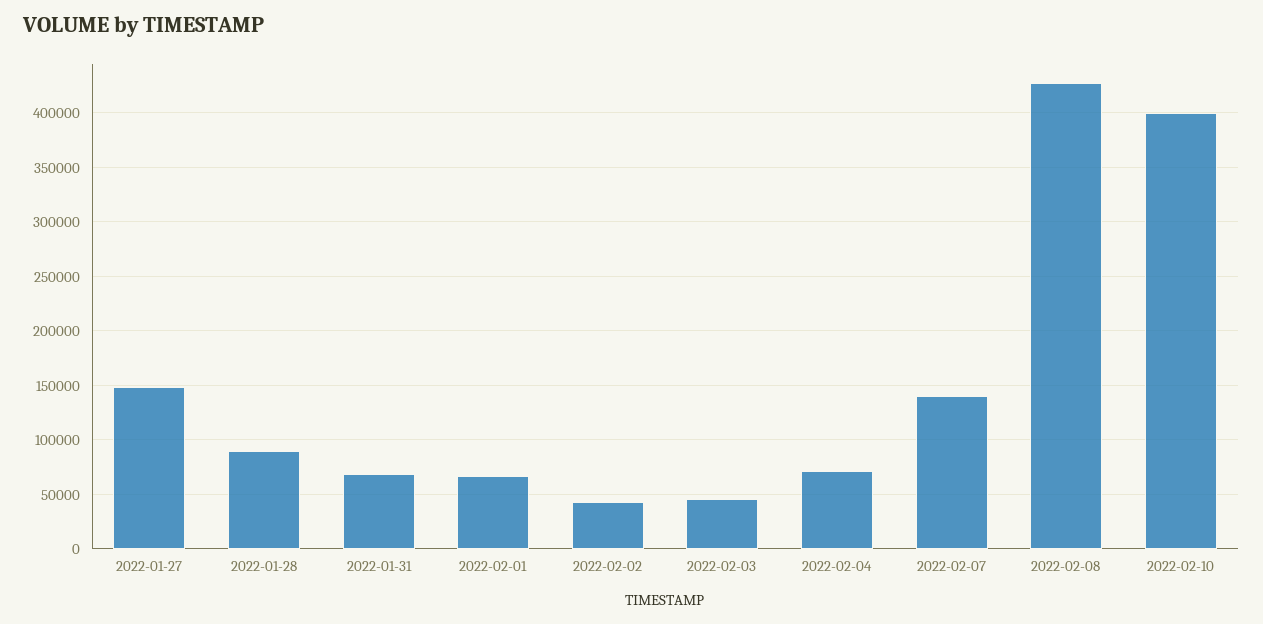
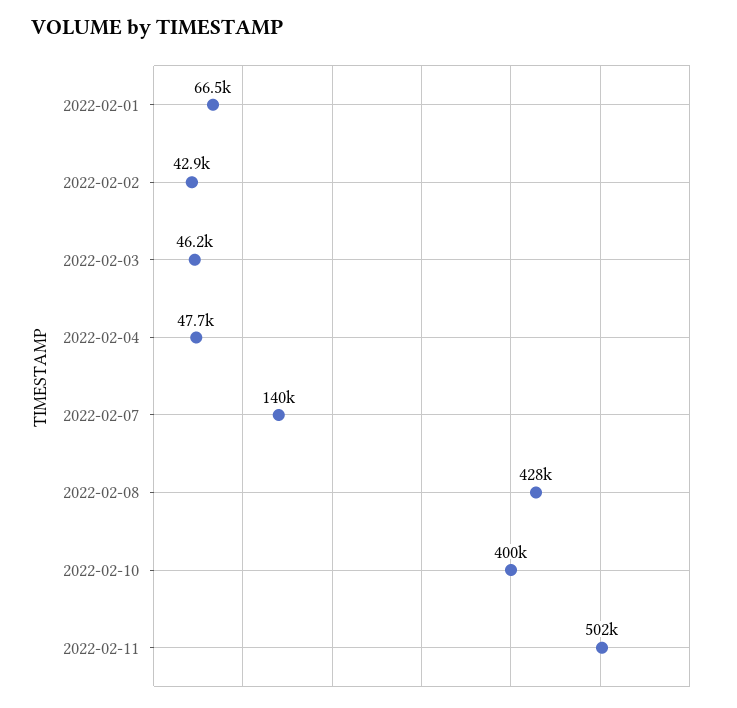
2022-01-27: 150000 -> none
2022-01-28: 90000 -> none
2022-01-31: 70000 -> none
2022-02-04: 70000 -> 47700
2022-02-11: none -> 502000

